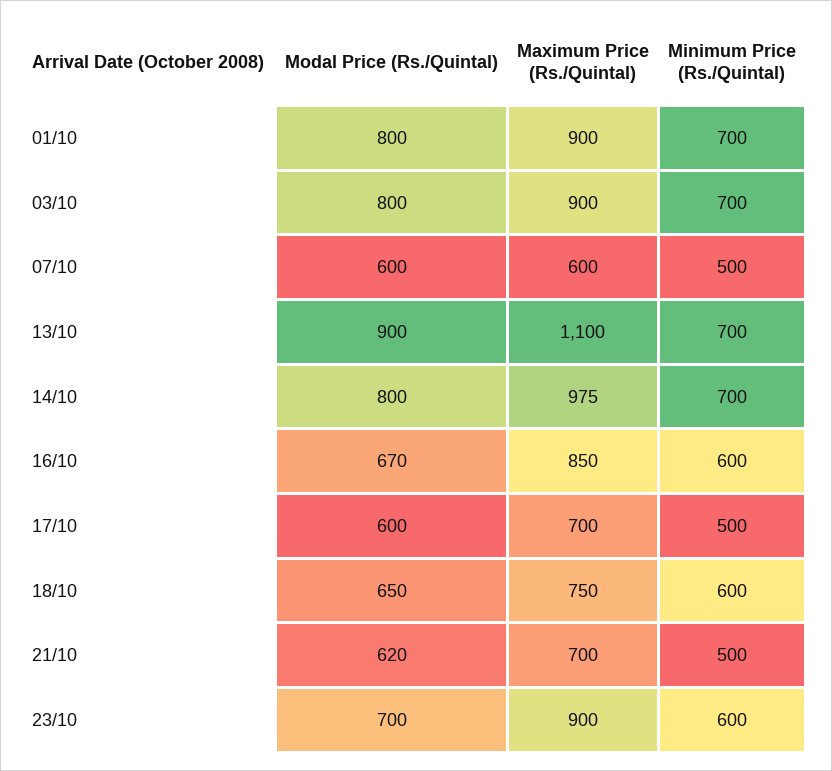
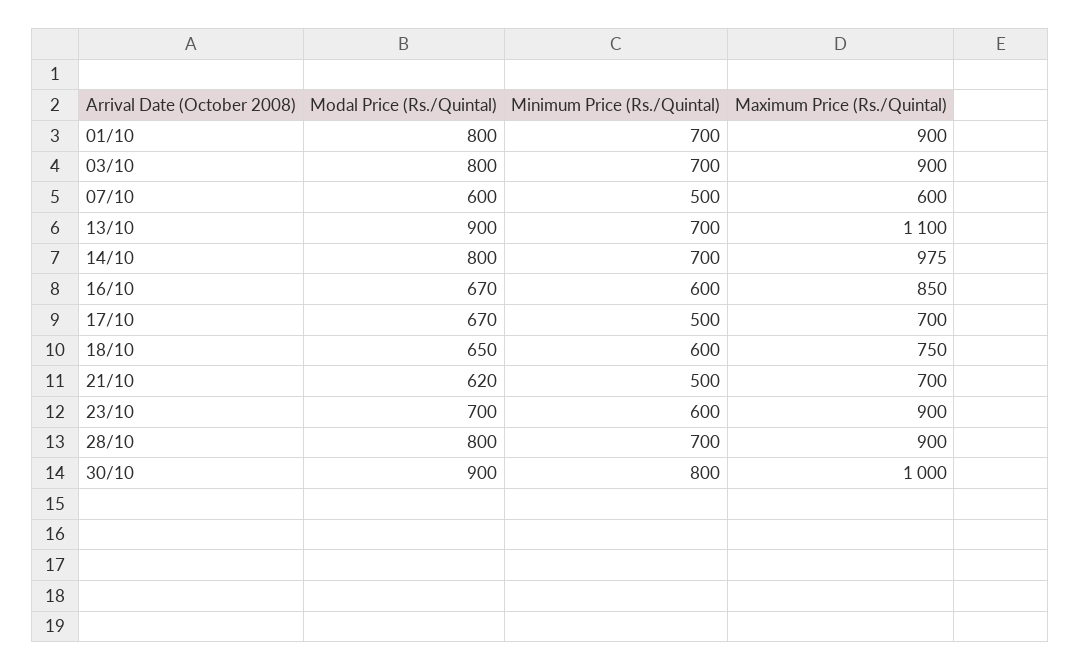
Modal Price (Rs./Quintal), 17/10: 600 -> 670
Modal Price (Rs./Quintal), 28/10: none -> 800
Minimum Price (Rs./Quintal), 28/10: none -> 700
Maximum Price (Rs./Quintal), 28/10: none -> 900
Modal Price (Rs./Quintal), 30/10: none -> 900
Minimum Price (Rs./Quintal), 30/10: none -> 800
Maximum Price (Rs./Quintal), 30/10: none -> 1000

